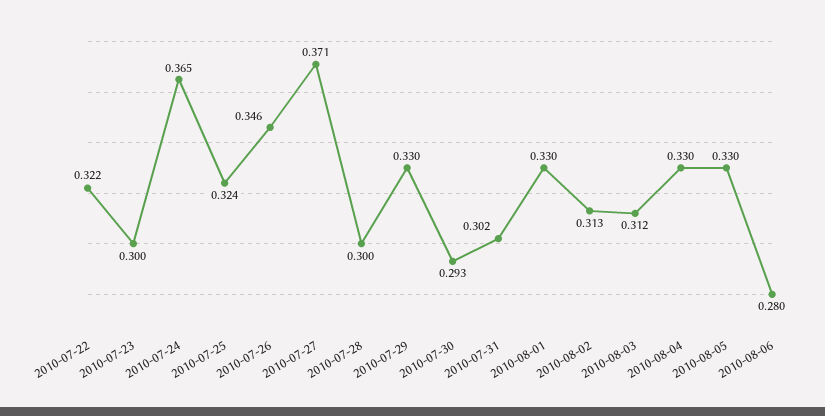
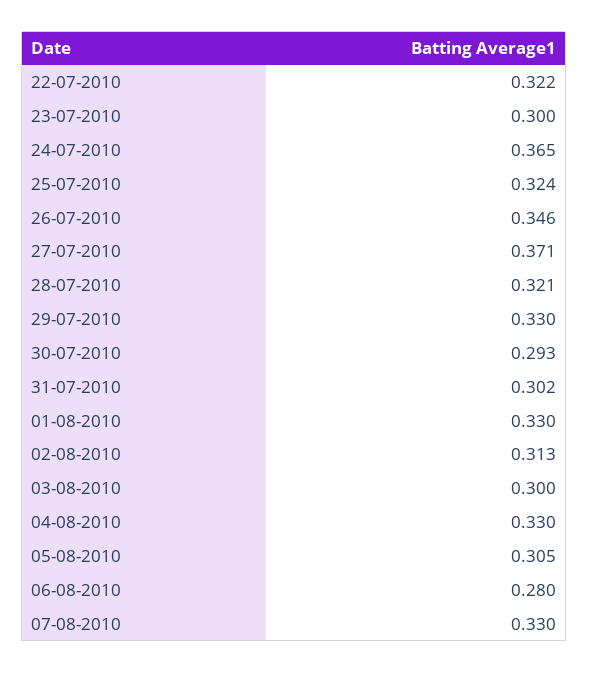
2010-07-28: 0.3 -> 0.321
2010-08-03: 0.312 -> 0.3
2010-08-05: 0.33 -> 0.305
07-08-2010: none -> 0.33

